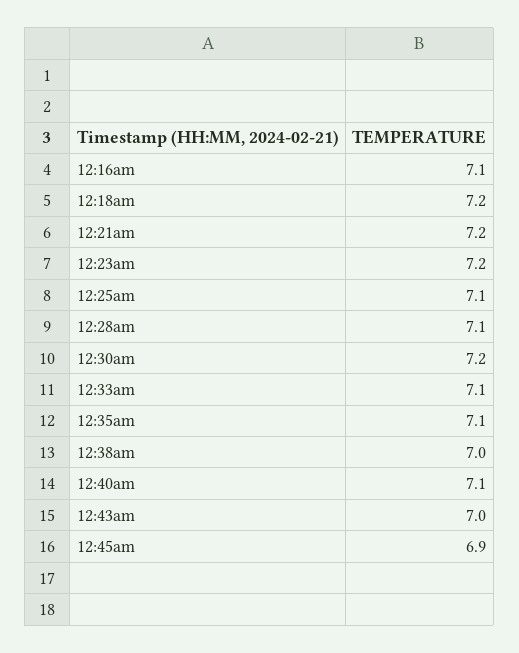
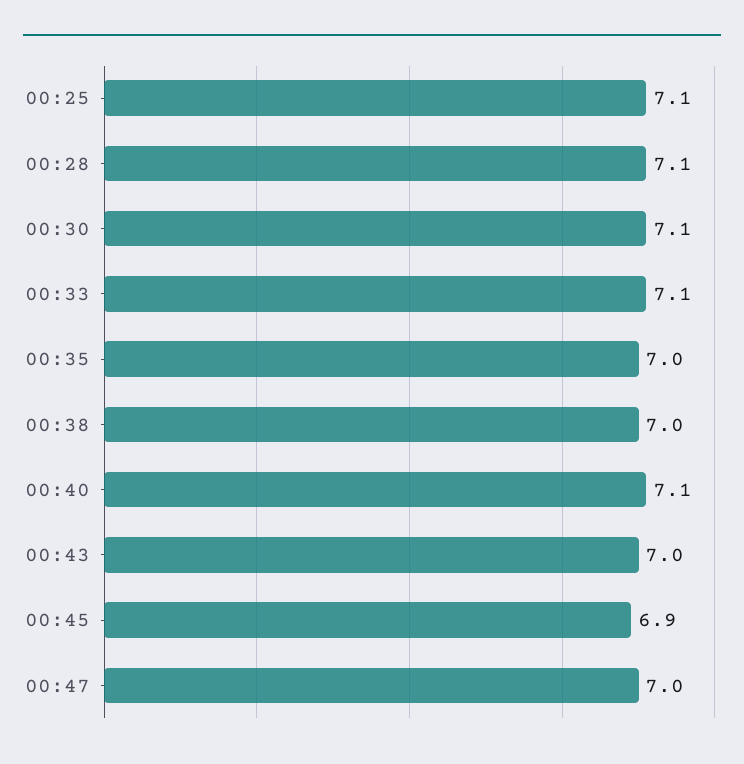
12:16am: 7.1 -> none
12:18am: 7.2 -> none
12:21am: 7.2 -> none
12:23am: 7.2 -> none
12:30am: 7.2 -> 7.1
12:35am: 7.1 -> 7
00:47: none -> 7

